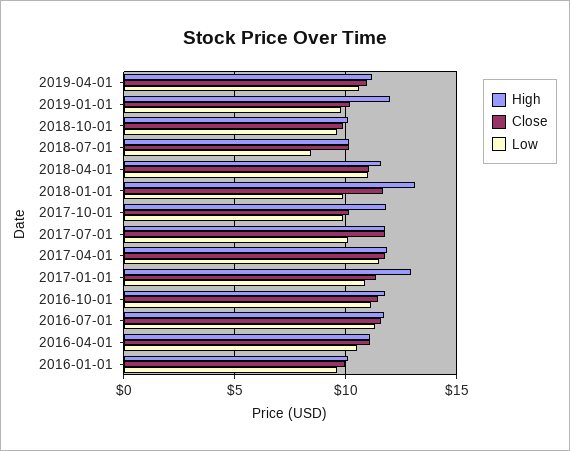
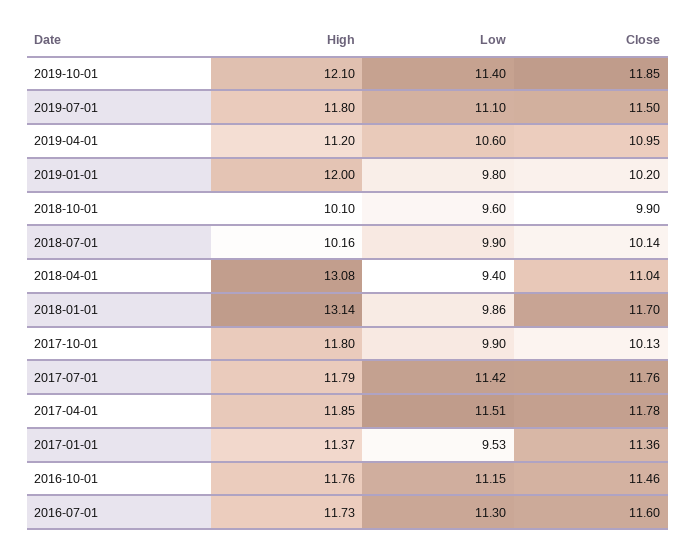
Low, 2018-07-01: 8.5 -> 9.9
High, 2018-04-01: 11.5 -> 13.08
Low, 2018-04-01: 11 -> 9.4
Low, 2017-07-01: 10 -> 11.42
High, 2017-01-01: 13 -> 11.37
Low, 2017-01-01: 11 -> 9.53
High, 2016-04-01: 11 -> none
Close, 2016-04-01: 11 -> none
Low, 2016-04-01: 10.5 -> none
High, 2016-01-01: 10 -> none
Close, 2016-01-01: 10 -> none
Low, 2016-01-01: 9.5 -> none
High, 2019-10-01: none -> 12.1
Low, 2019-10-01: none -> 11.4
Close, 2019-10-01: none -> 11.85
High, 2019-07-01: none -> 11.8
Low, 2019-07-01: none -> 11.1
Close, 2019-07-01: none -> 11.5

